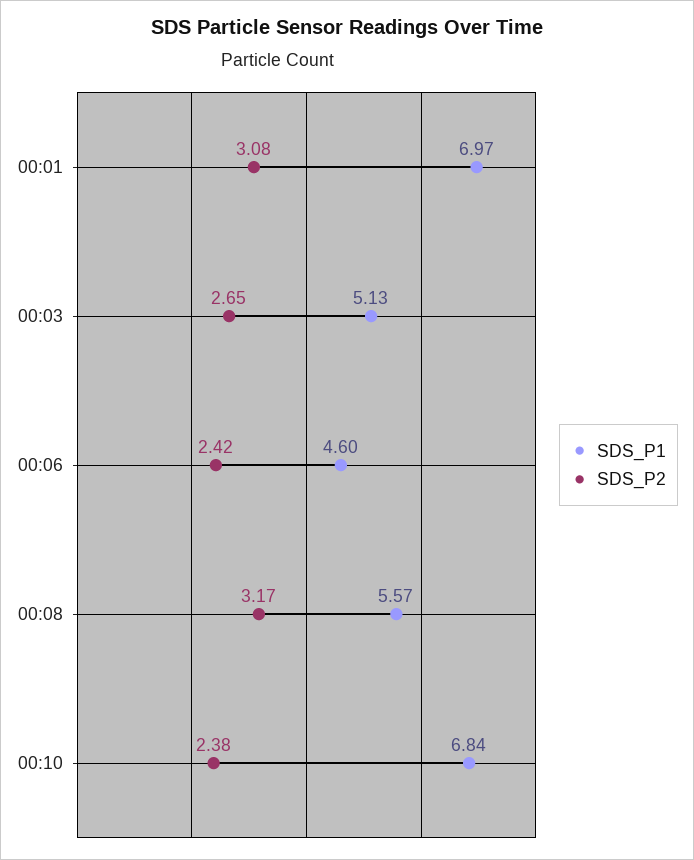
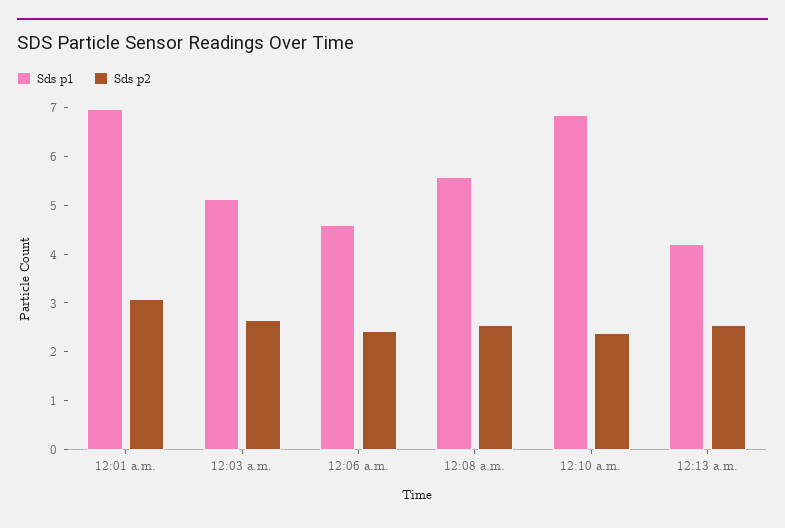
SDS_P2, 00:08: 3.17 -> 2.6
SDS_P1, 12:13 a.m.: none -> 4.2
SDS_P2, 12:13 a.m.: none -> 2.6

